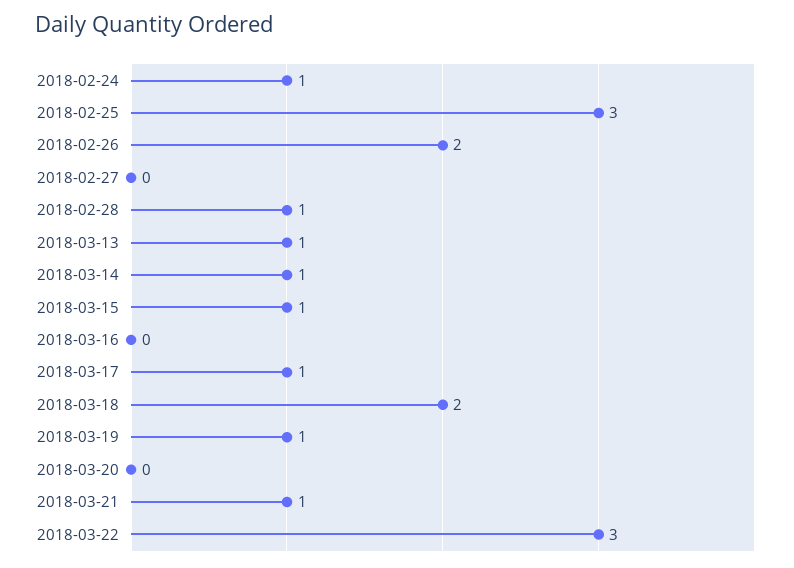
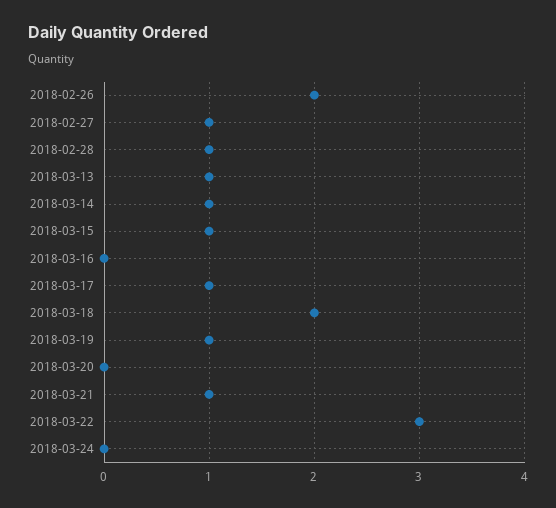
2018-02-24: 1 -> none
2018-02-25: 3 -> none
2018-02-27: 0 -> 1
2018-03-24: none -> 0

